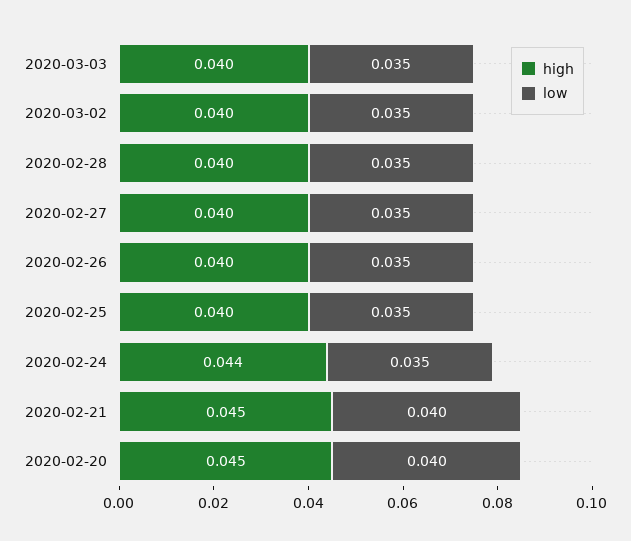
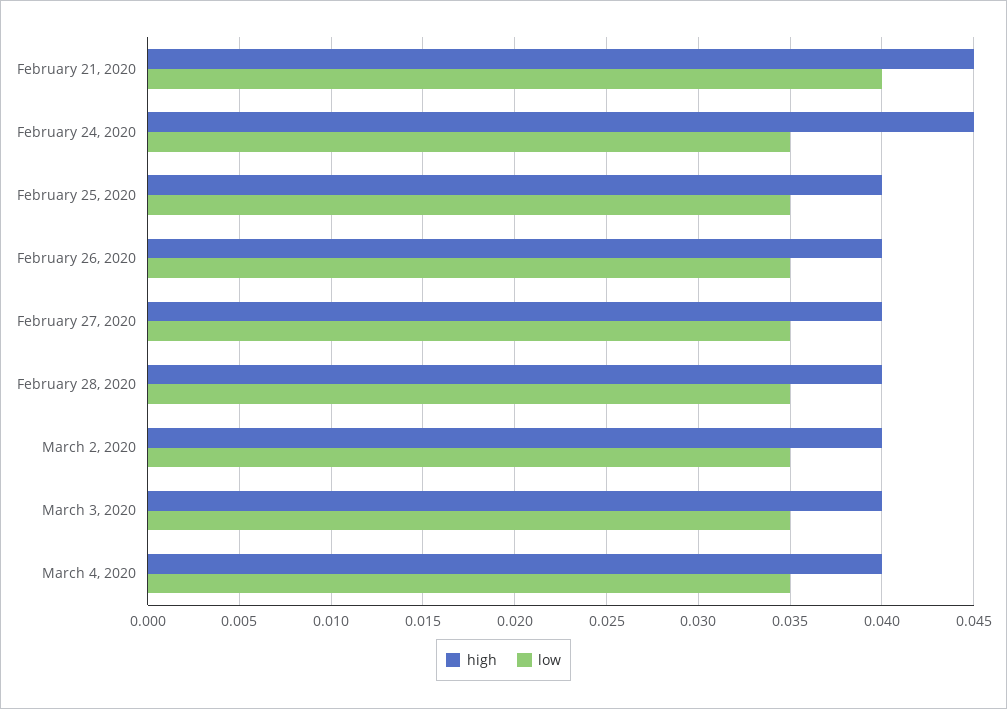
high, 2020-02-24: 0.044 -> 0.045
high, 2020-02-20: 0.045 -> none
low, 2020-02-20: 0.04 -> none
high, March 4, 2020: none -> 0.04
low, March 4, 2020: none -> 0.035

